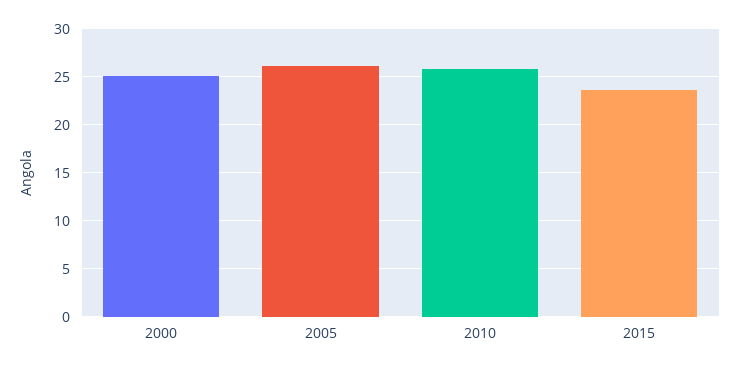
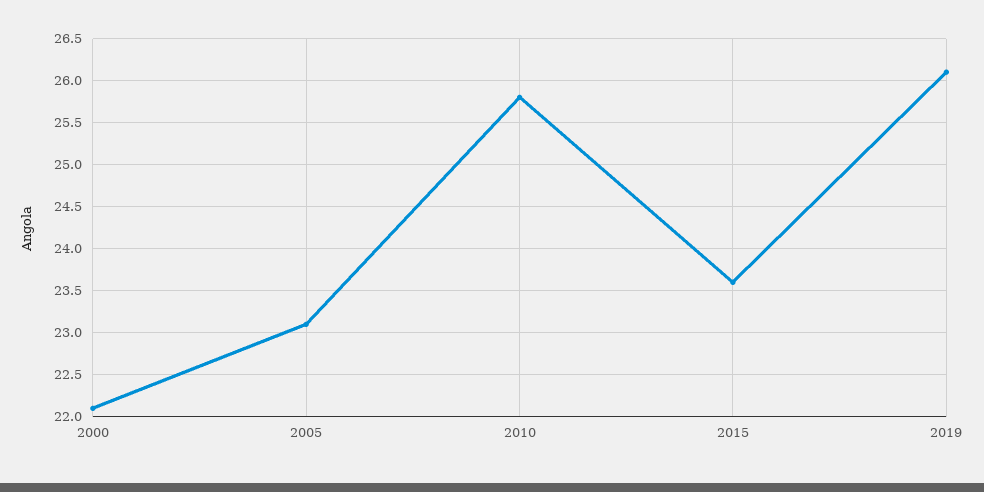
2000: 25 -> 22.1
2005: 26 -> 23.1
2019: none -> 26.1

